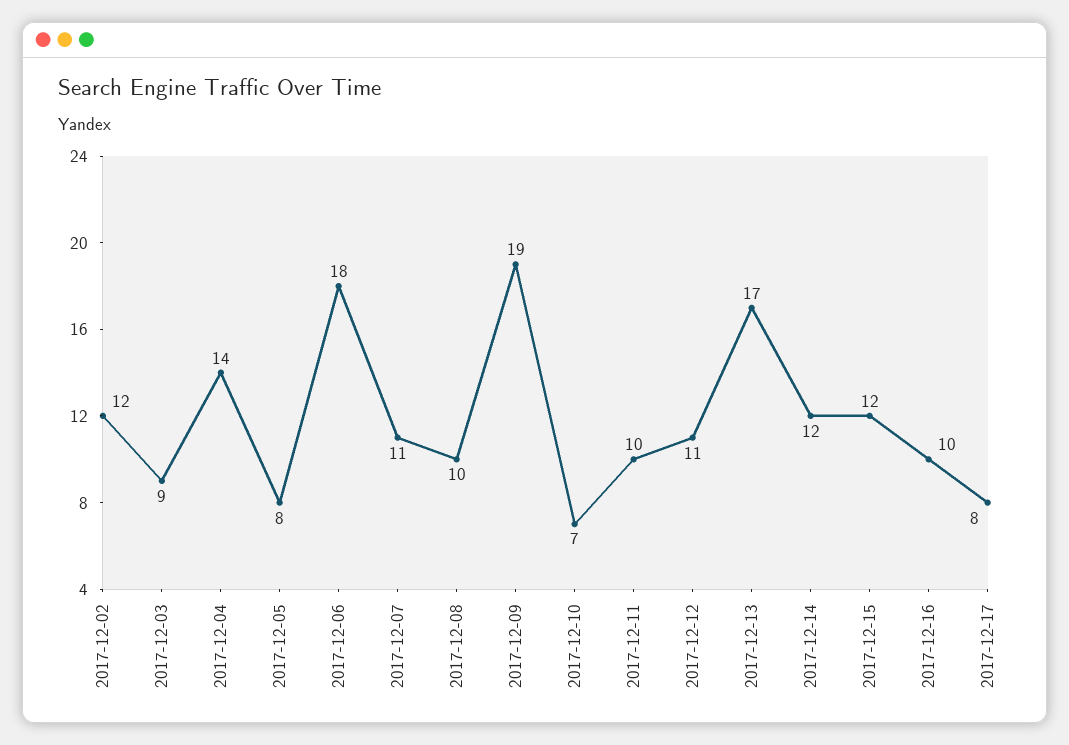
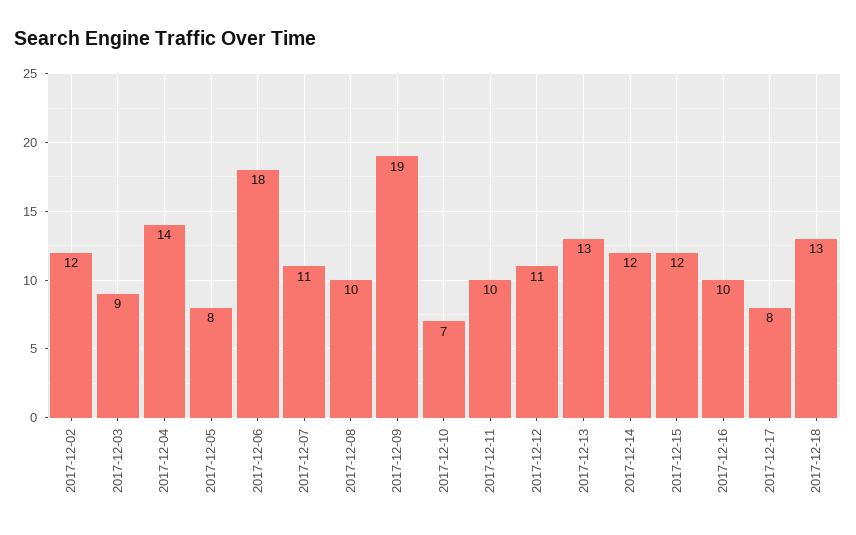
2017-12-13: 17 -> 13
2017-12-18: none -> 13

